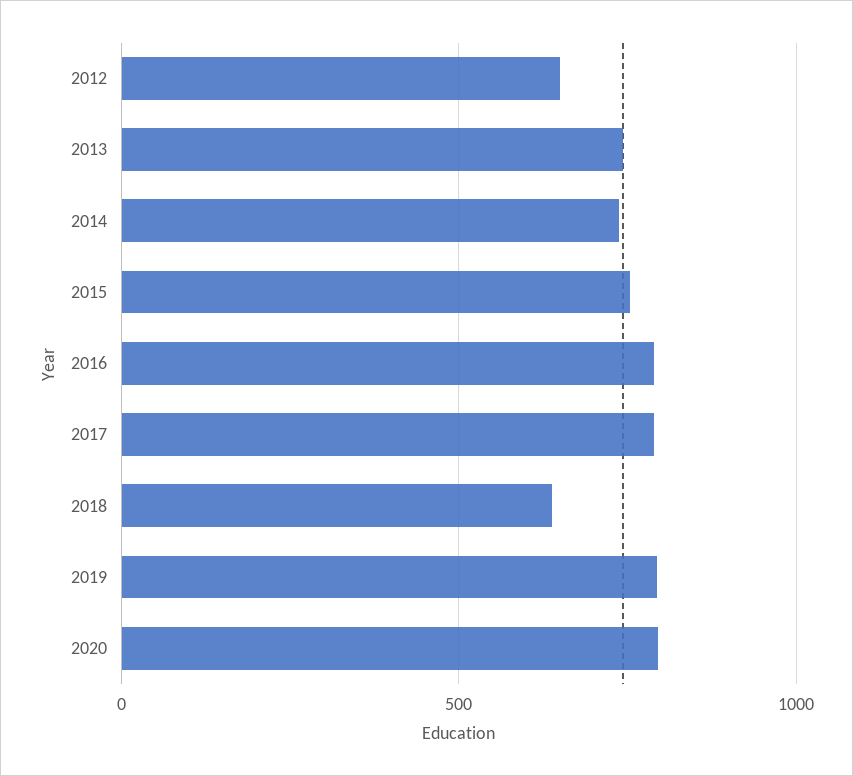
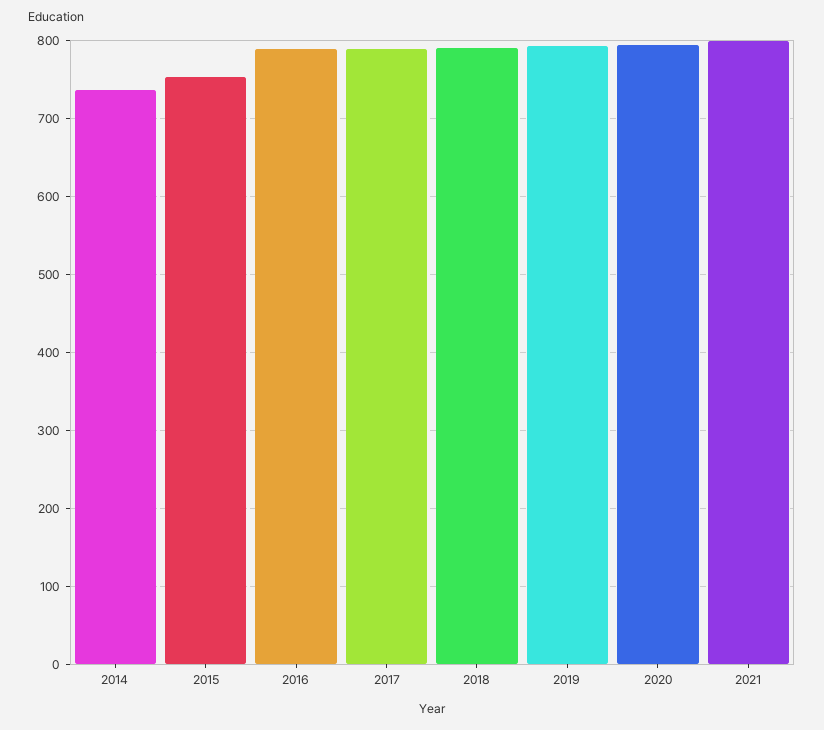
2012: 650 -> none
2013: 750 -> none
2018: 650 -> 790
2021: none -> 800

